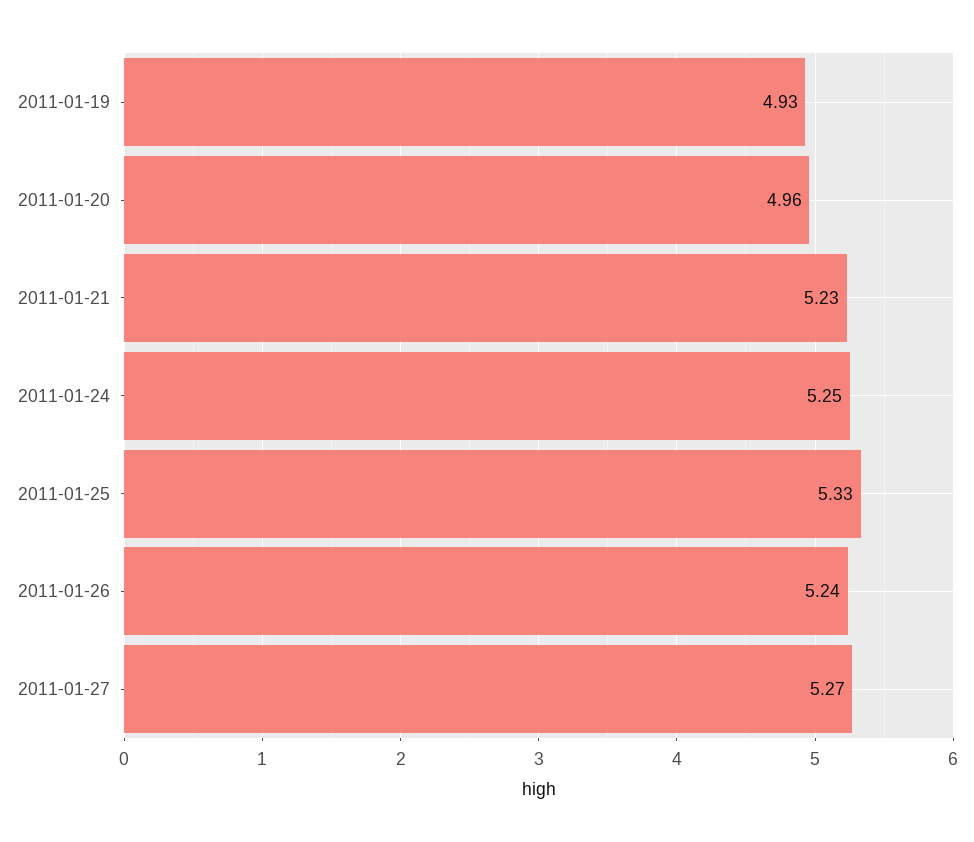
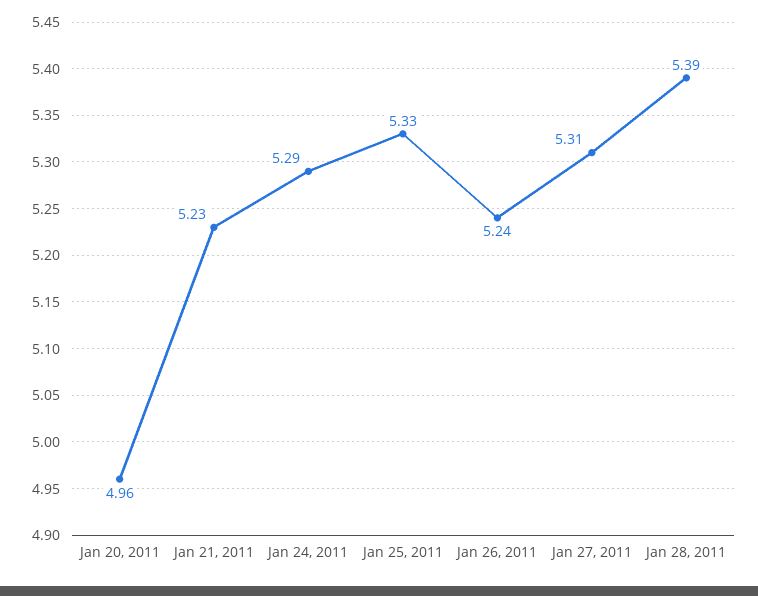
2011-01-19: 4.93 -> none
2011-01-24: 5.25 -> 5.29
2011-01-27: 5.27 -> 5.31
Jan 28, 2011: none -> 5.39

